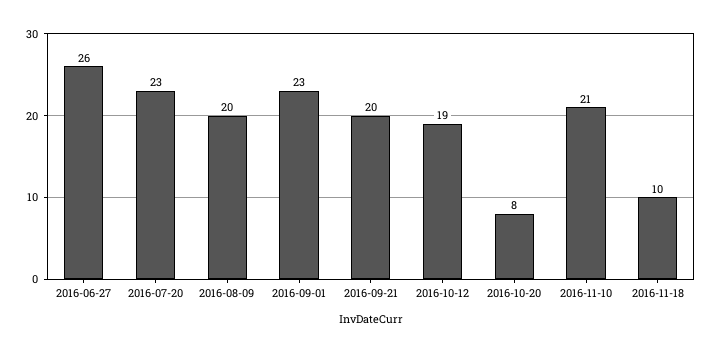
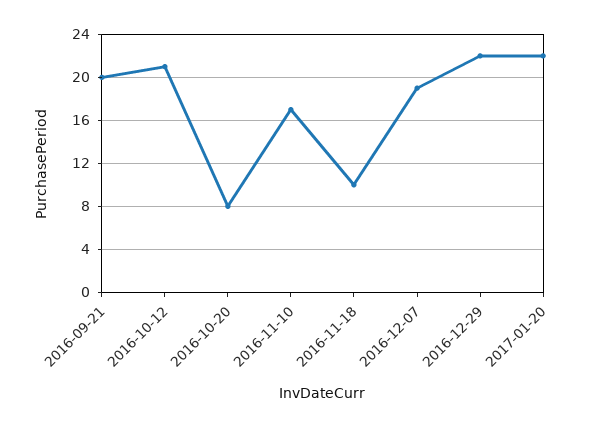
2016-06-27: 26 -> none
2016-07-20: 23 -> none
2016-08-09: 20 -> none
2016-09-01: 23 -> none
2016-10-12: 19 -> 21
2016-11-10: 21 -> 17
2016-12-07: none -> 19
2016-12-29: none -> 22
2017-01-20: none -> 22

